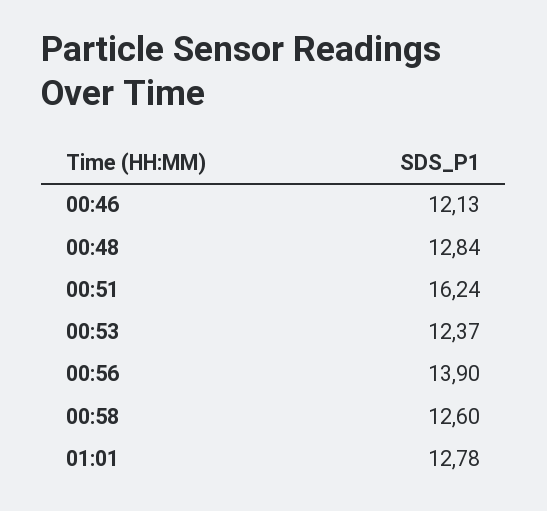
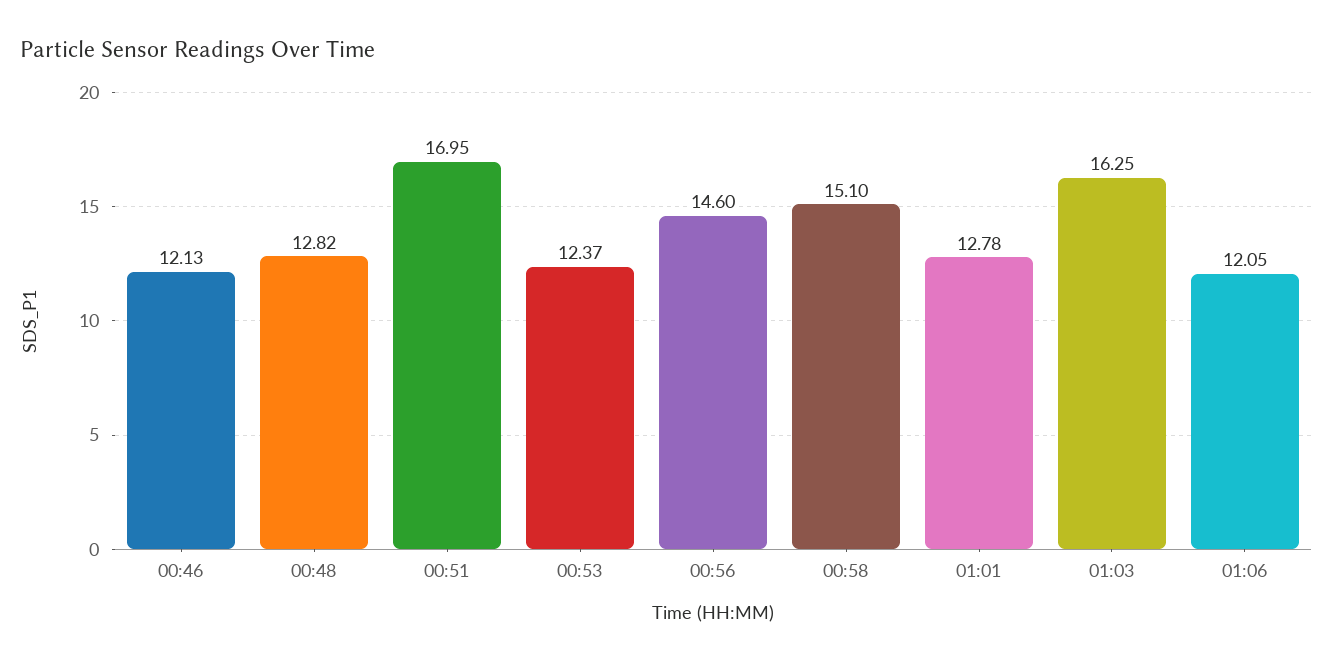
00:48: 12.84 -> 12.82
00:51: 16.24 -> 16.95
00:56: 13.9 -> 14.6
00:58: 12.6 -> 15.1
01:03: none -> 16.25
01:06: none -> 12.05

